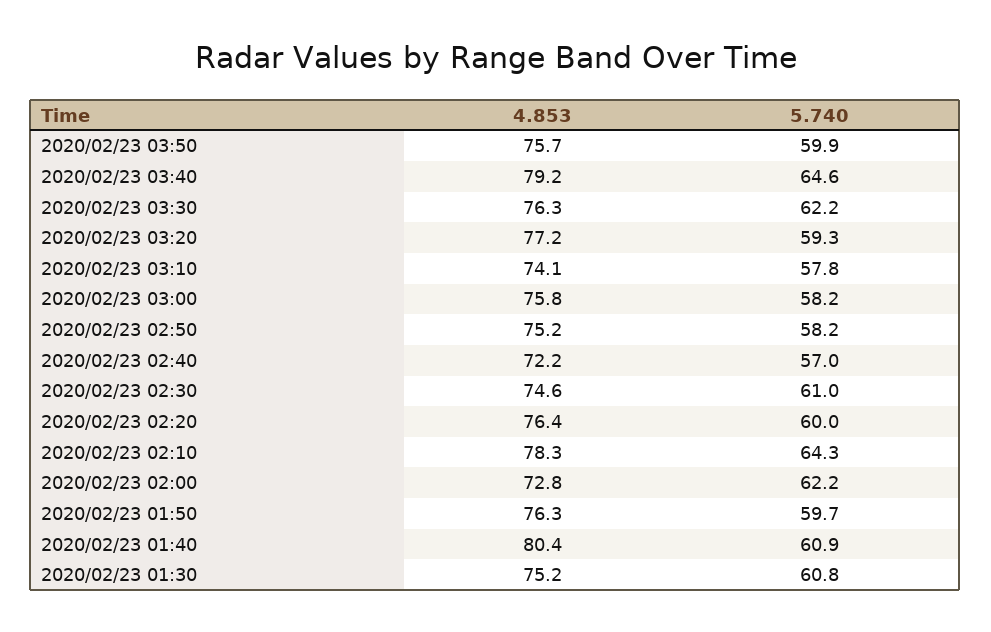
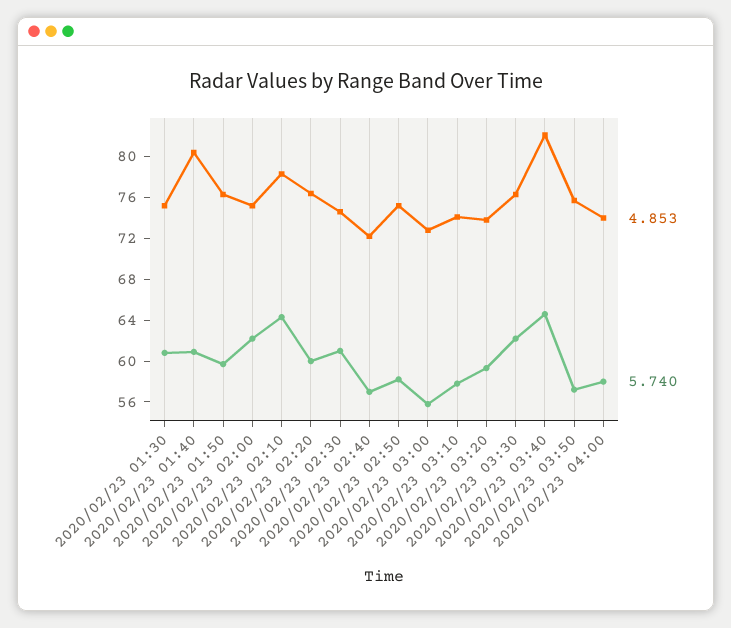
5.740, 2020/02/23 03:50: 59.9 -> 57
4.853, 2020/02/23 03:40: 79.2 -> 82
4.853, 2020/02/23 03:20: 77.2 -> 74
4.853, 2020/02/23 03:00: 75.8 -> 73
5.740, 2020/02/23 03:00: 58.2 -> 56
4.853, 2020/02/23 02:00: 72.8 -> 75
4.853, 2020/02/23 04:00: none -> 74
5.740, 2020/02/23 04:00: none -> 58

